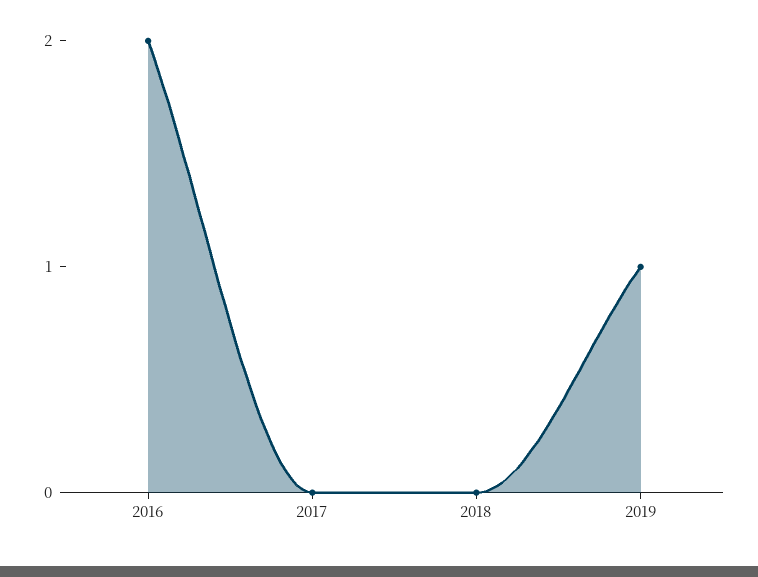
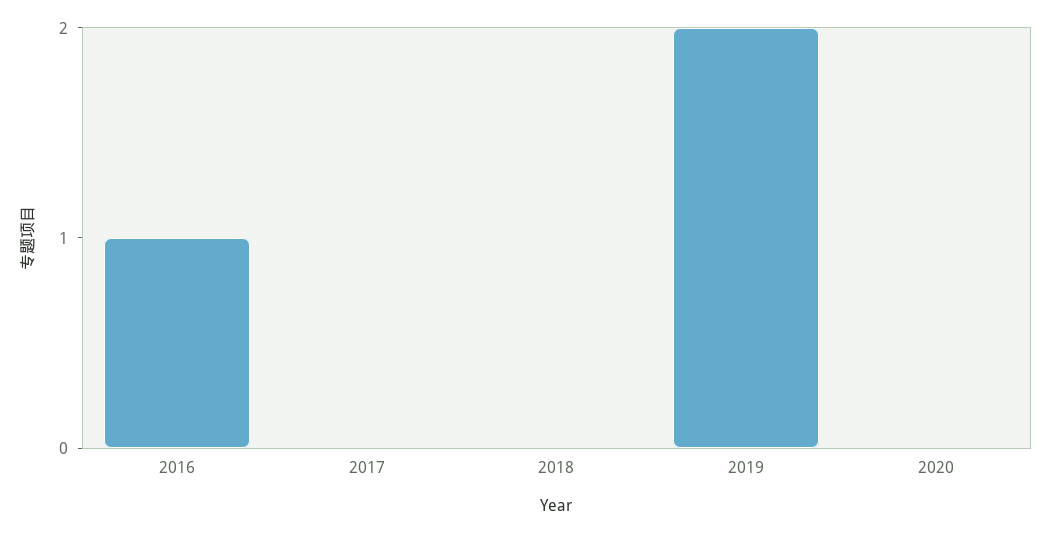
2016: 2 -> 1
2019: 1 -> 2
2020: none -> 0

